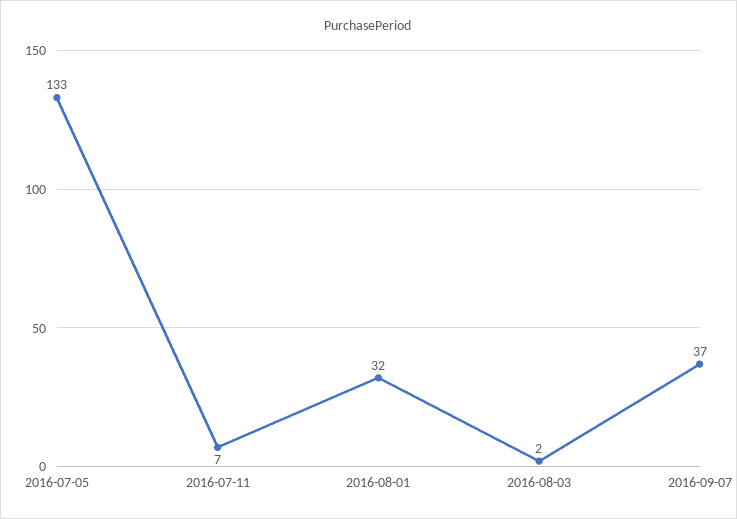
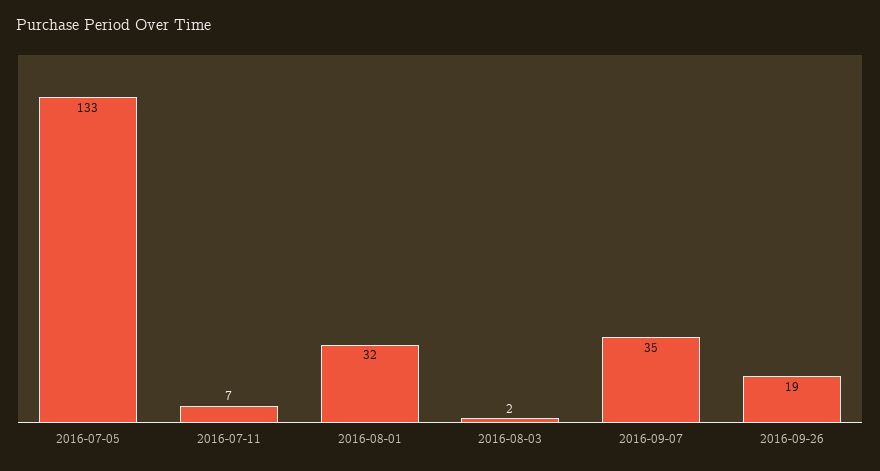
2016-09-07: 37 -> 35
2016-09-26: none -> 19

